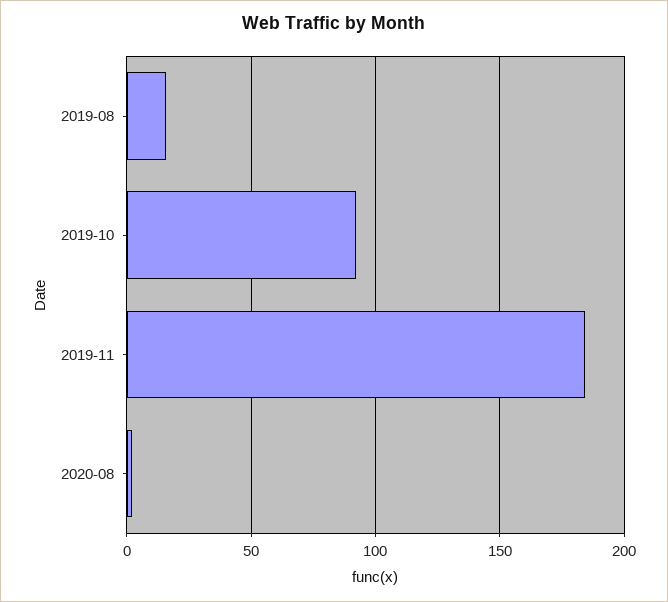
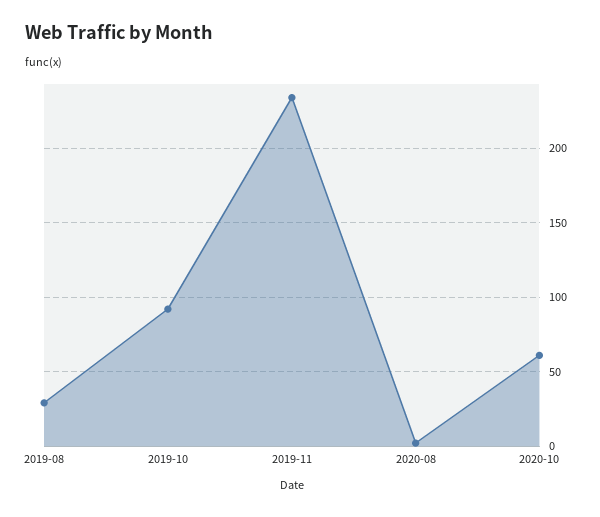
2019-08: 15 -> 30
2019-11: 185 -> 235
2020-10: none -> 60

